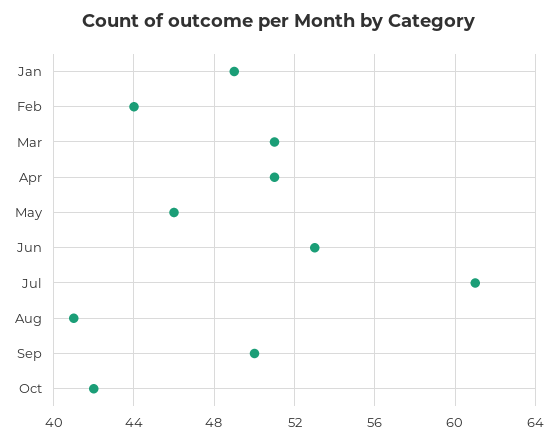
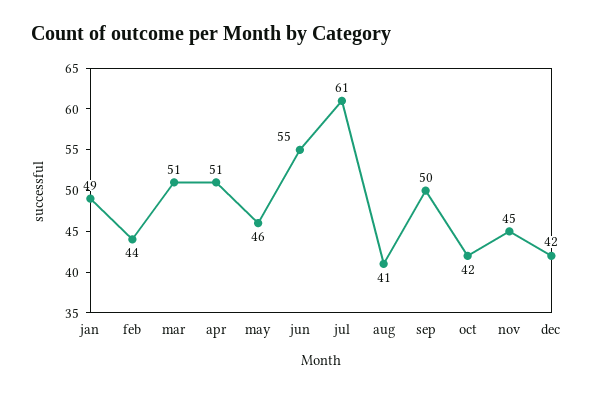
Jun: 53 -> 55
nov: none -> 45
dec: none -> 42

